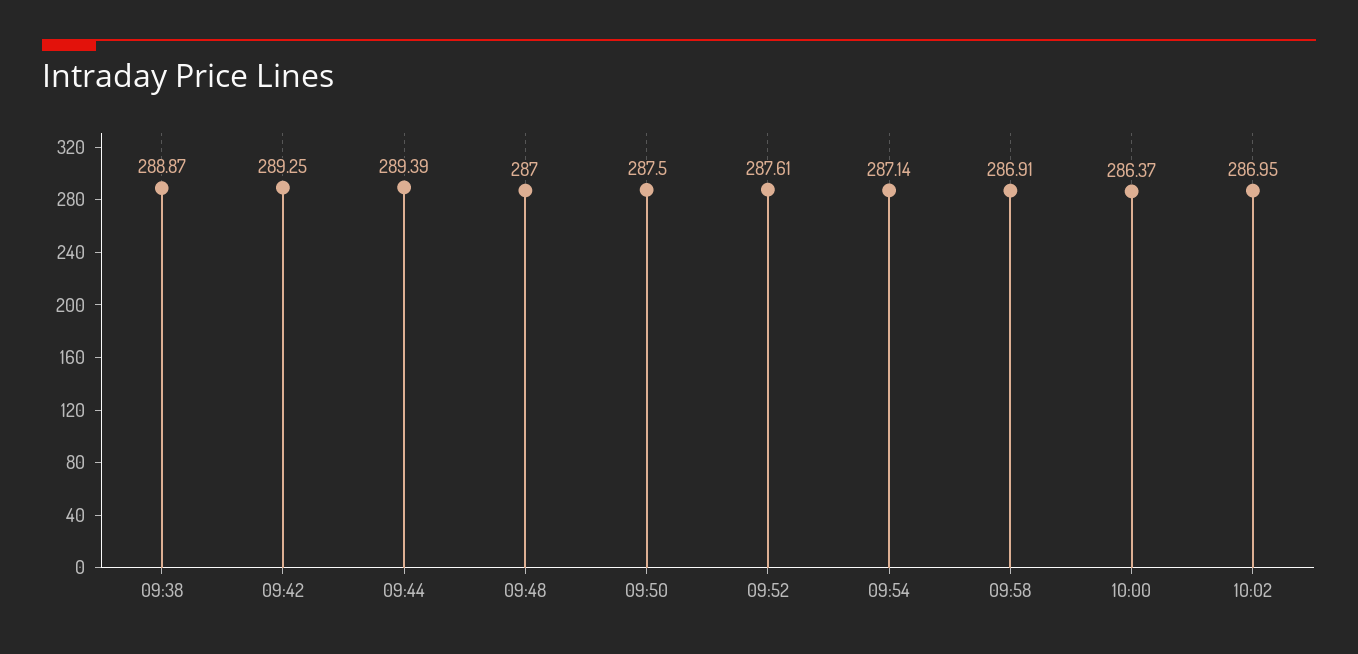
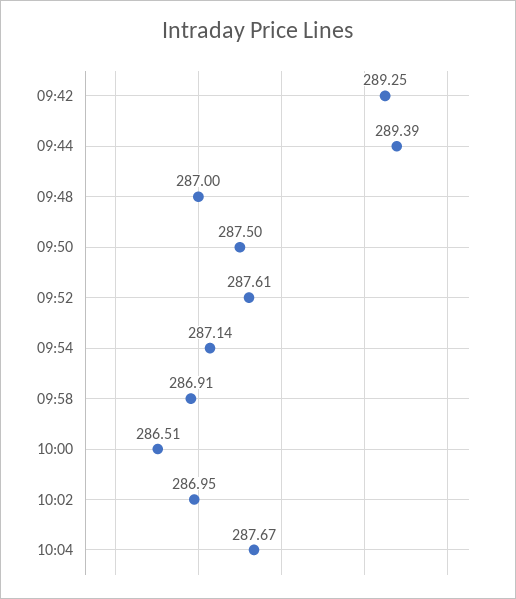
09:38: 288.87 -> none
10:00: 286.37 -> 286.51
10:04: none -> 287.67

